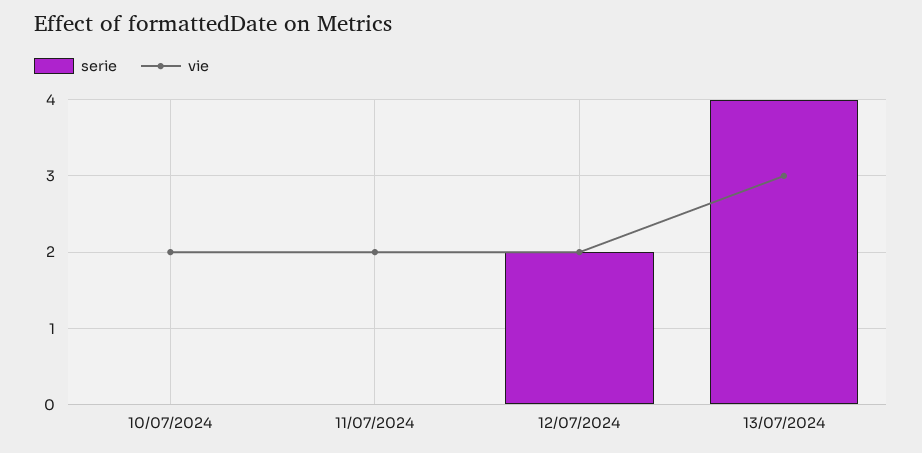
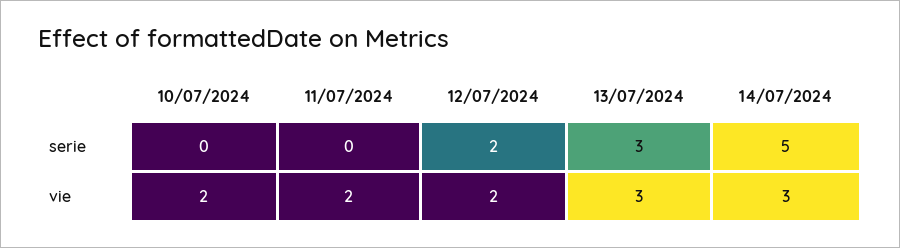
serie, 13/07/2024: 4 -> 3
serie, 14/07/2024: none -> 5
vie, 14/07/2024: none -> 3

